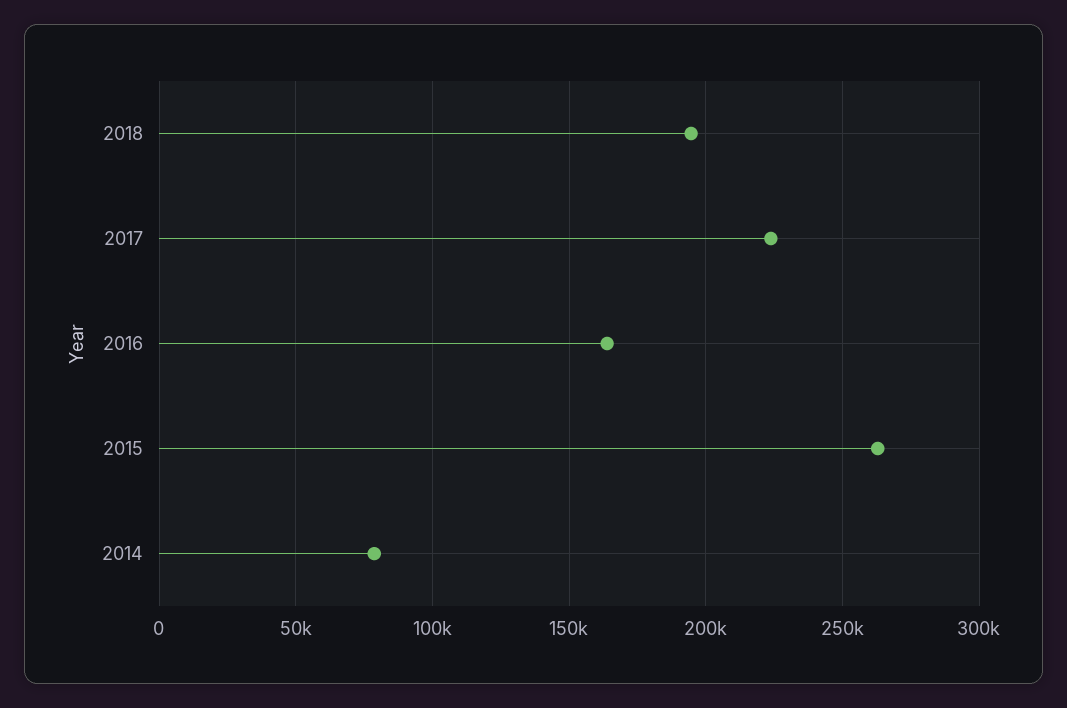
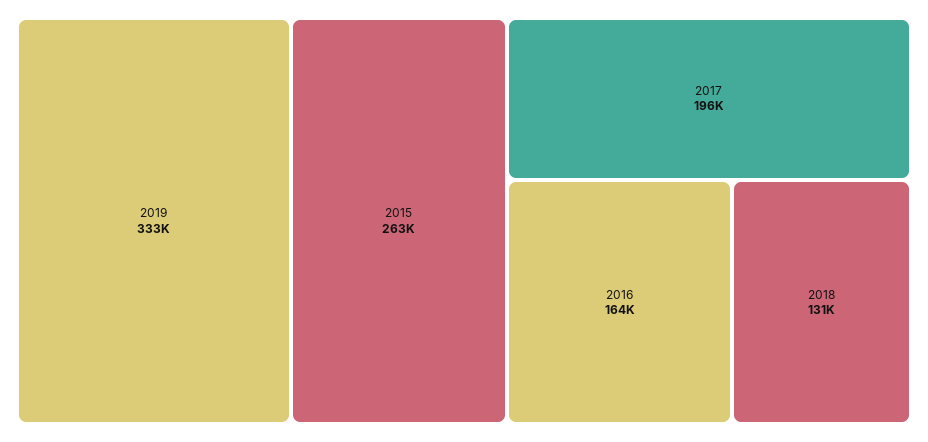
2018: 195000 -> 131000
2017: 225000 -> 196000
2014: 80000 -> none
2019: none -> 333000

